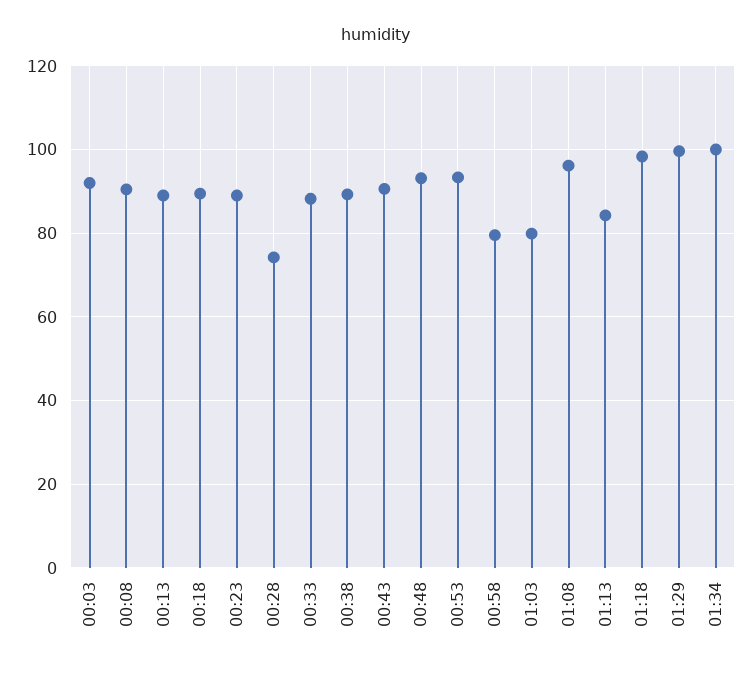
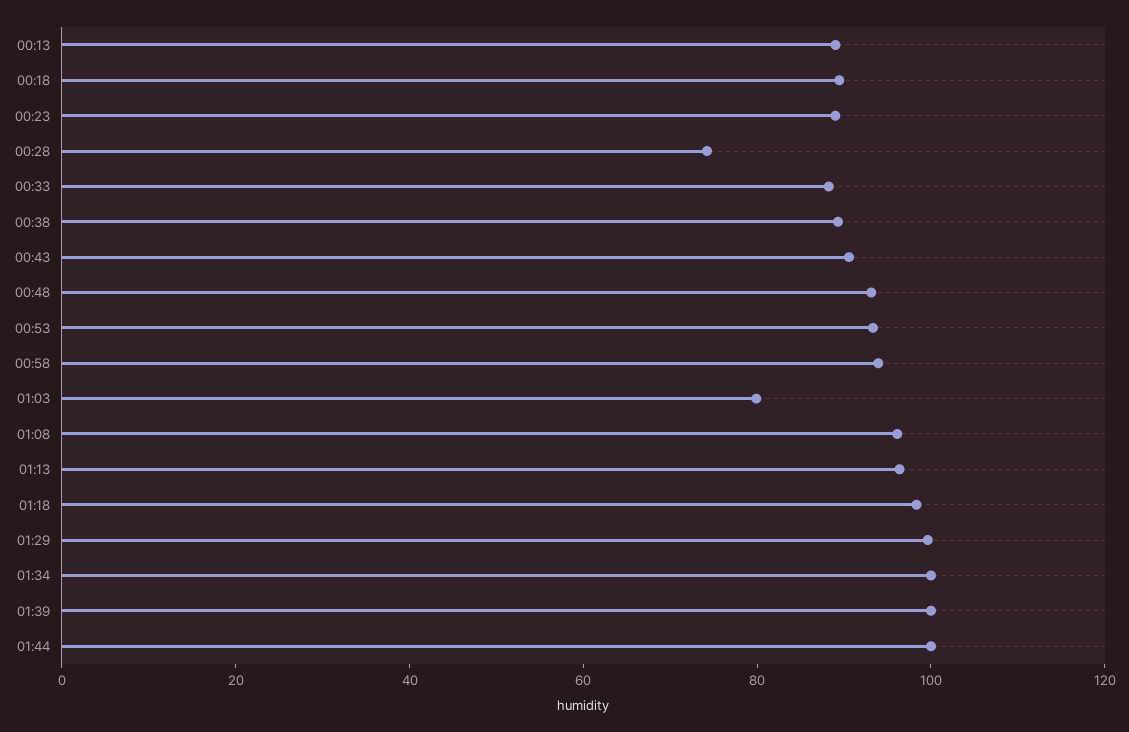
00:03: 92 -> none
00:08: 90 -> none
00:58: 80 -> 95
01:13: 84 -> 95
01:39: none -> 100
01:44: none -> 100

